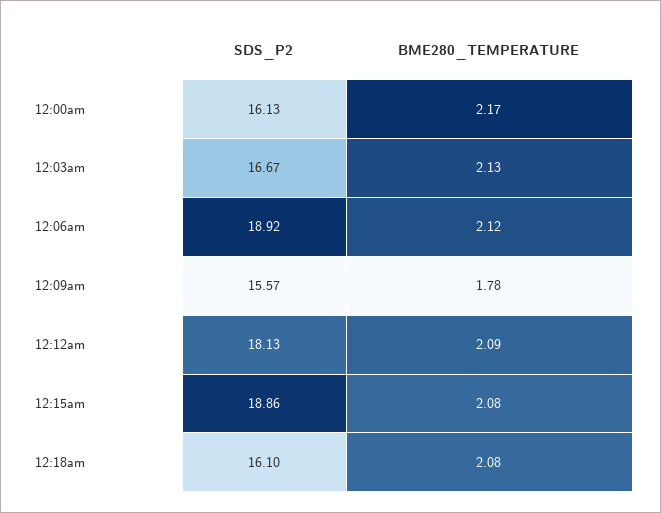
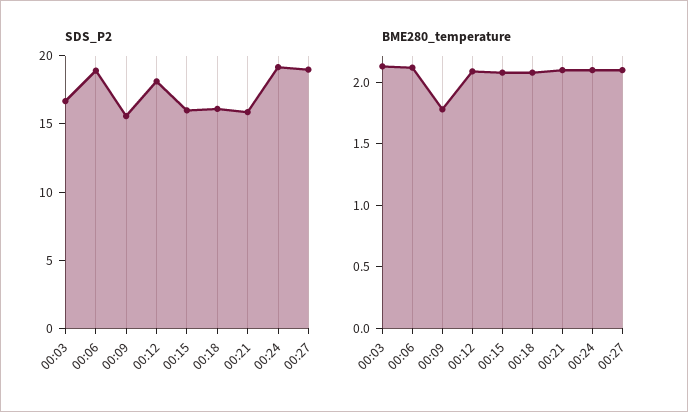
SDS_P2, 12:00am: 16.13 -> none
BME280_TEMPERATURE, 12:00am: 2.17 -> none
SDS_P2, 12:15am: 18.86 -> 16
SDS_P2, 00:21: none -> 16
SDS_P2, 00:24: none -> 19
SDS_P2, 00:27: none -> 19
BME280_TEMPERATURE, 00:21: none -> 2.1
BME280_TEMPERATURE, 00:24: none -> 2.1
BME280_TEMPERATURE, 00:27: none -> 2.1

